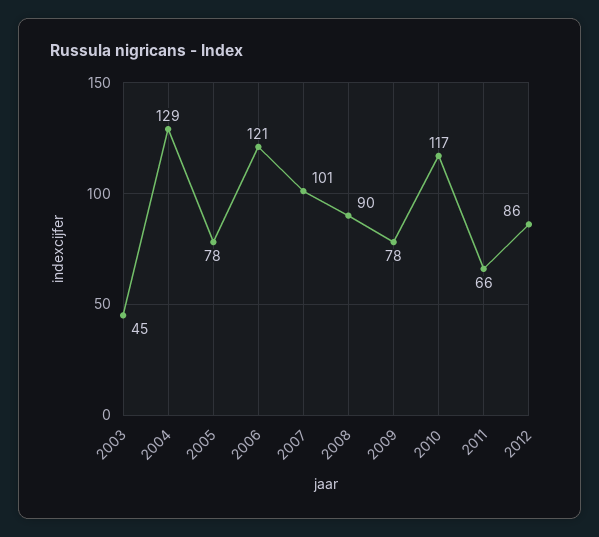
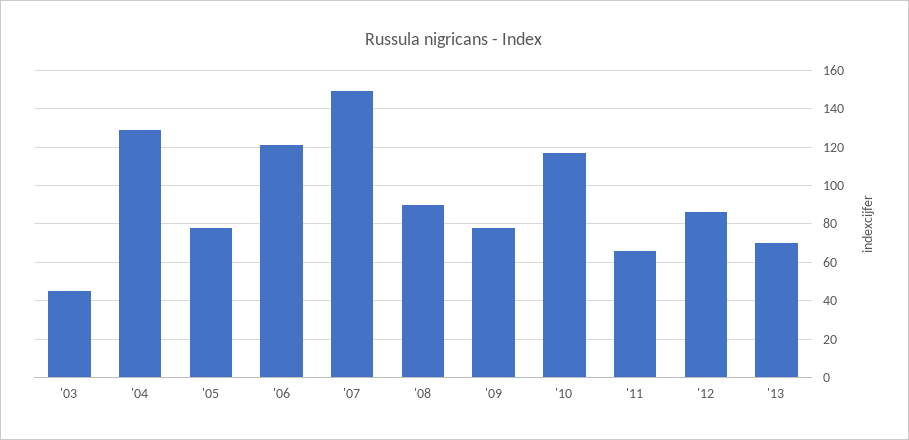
2007: 101 -> 150
'13: none -> 70

